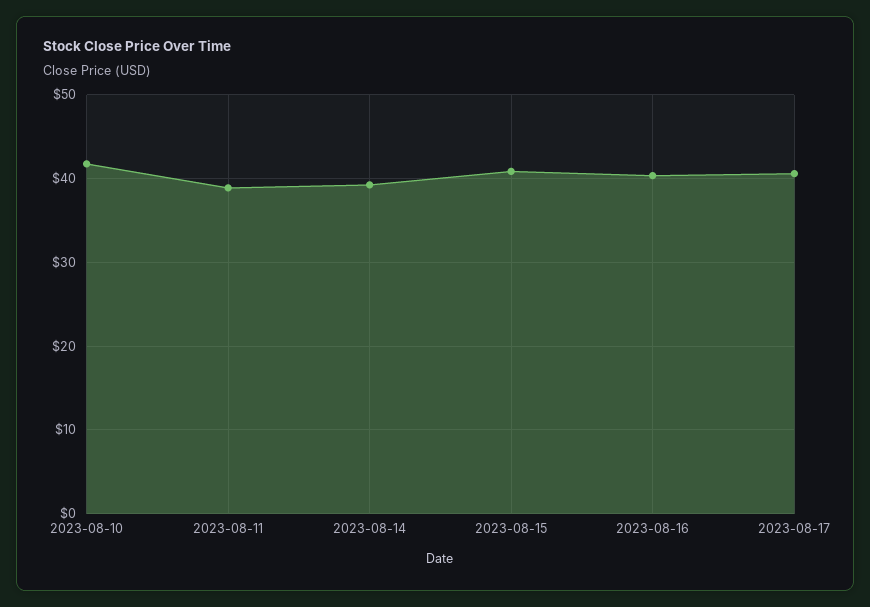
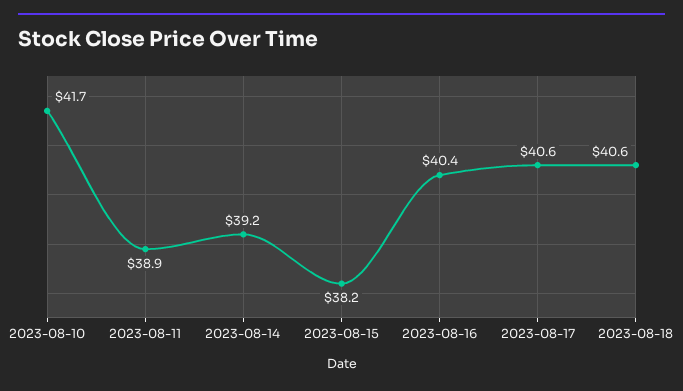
2023-08-15: 41 -> 38.2
2023-08-18: none -> 40.6

